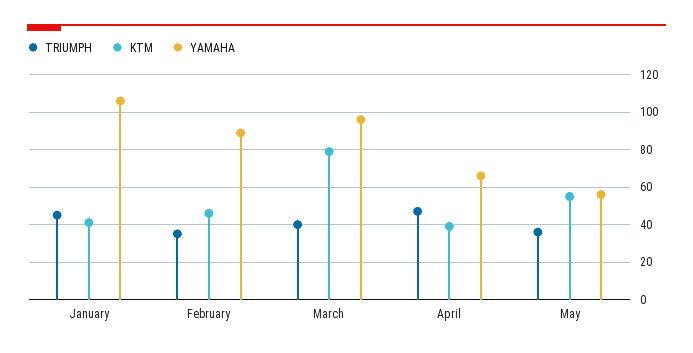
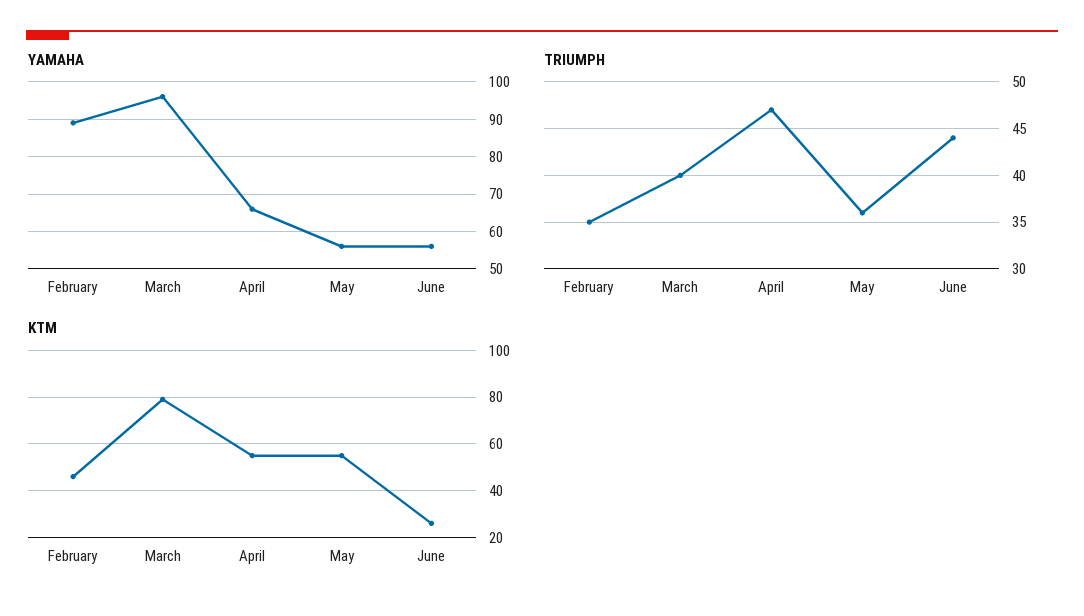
TRIUMPH, January: 45 -> none
KTM, January: 40 -> none
YAMAHA, January: 105 -> none
KTM, April: 40 -> 55
YAMAHA, June: none -> 55
TRIUMPH, June: none -> 44
KTM, June: none -> 25

